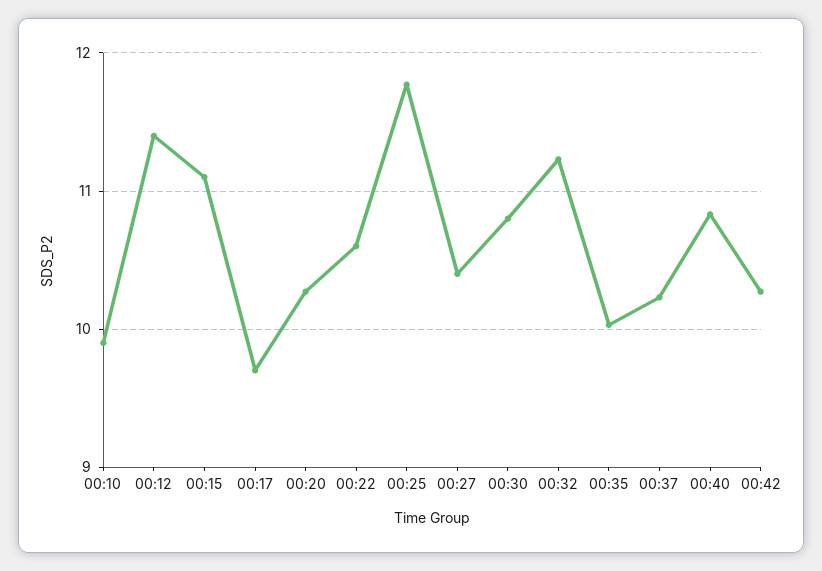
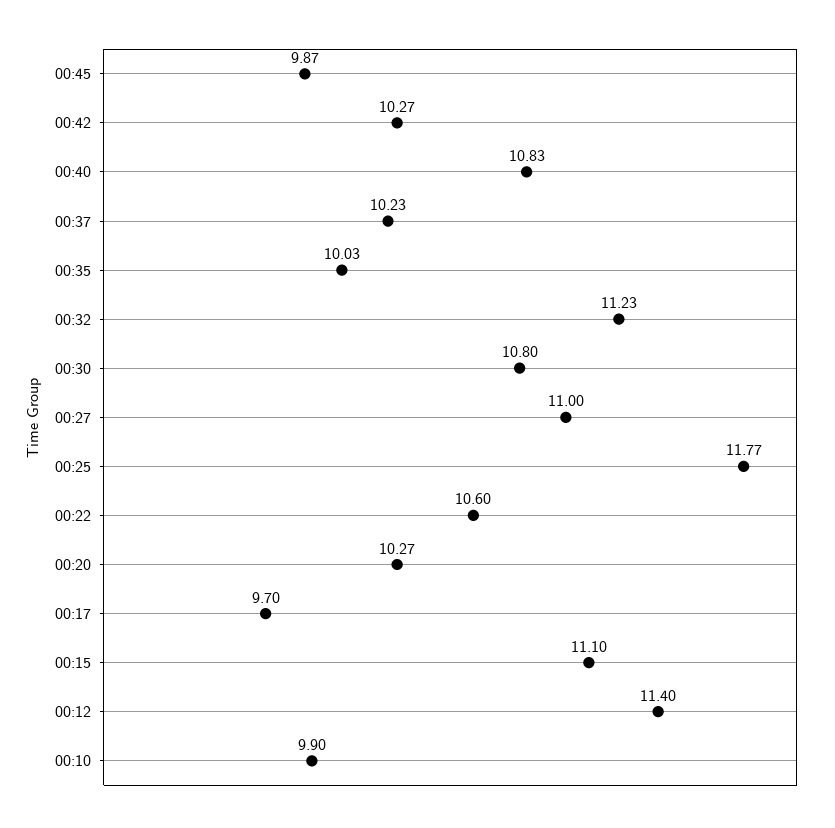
00:27: 10.4 -> 11
00:45: none -> 9.87

